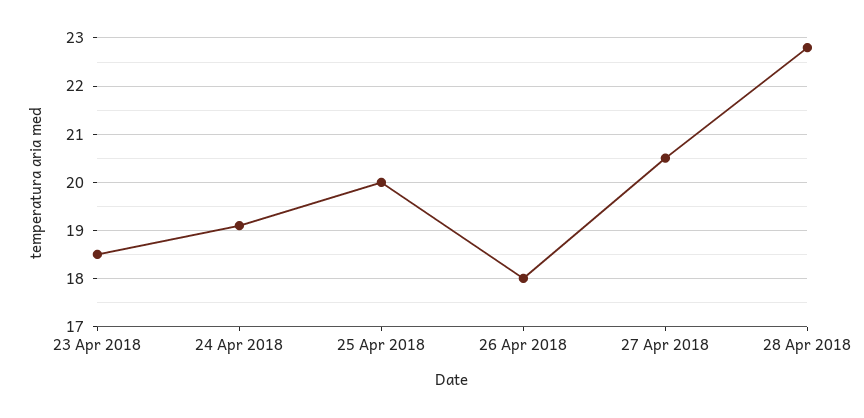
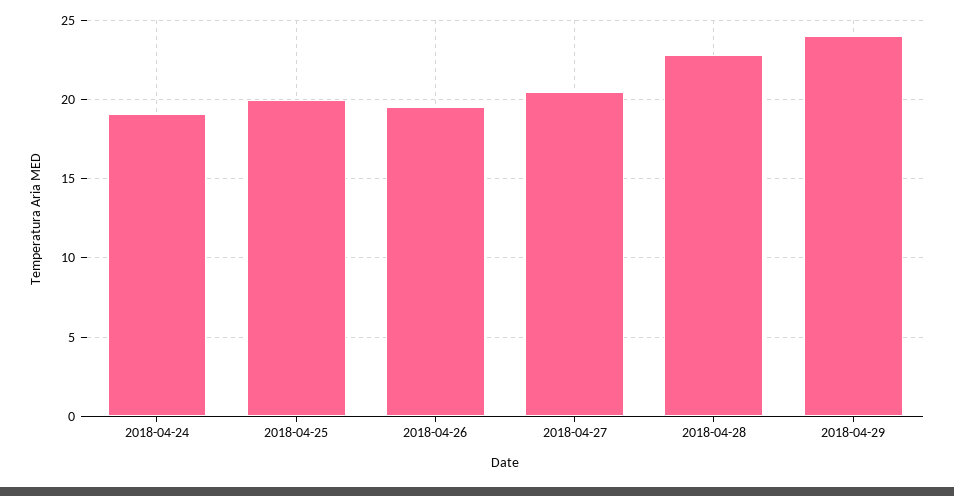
23 Apr 2018: 18.5 -> none
26 Apr 2018: 18 -> 19.5
2018-04-29: none -> 24

